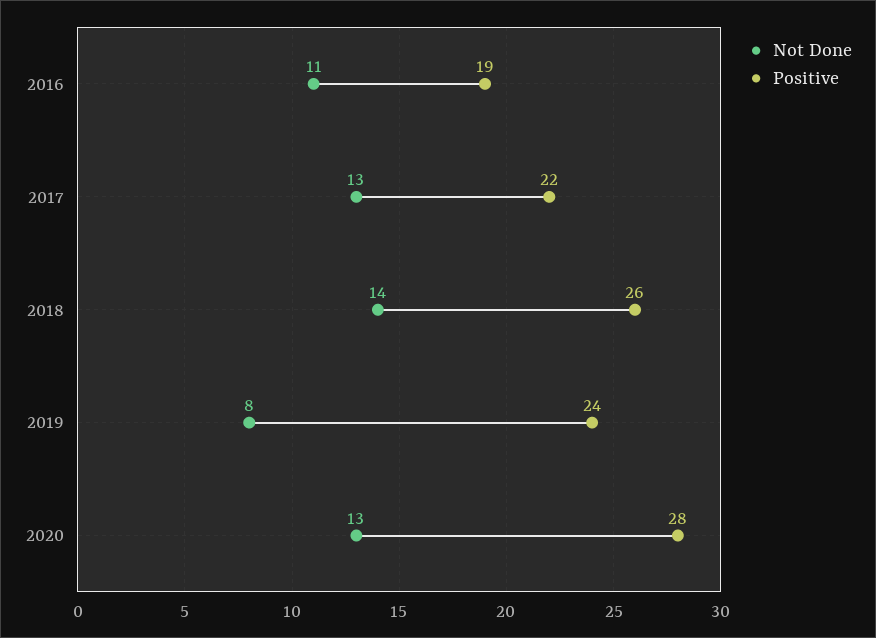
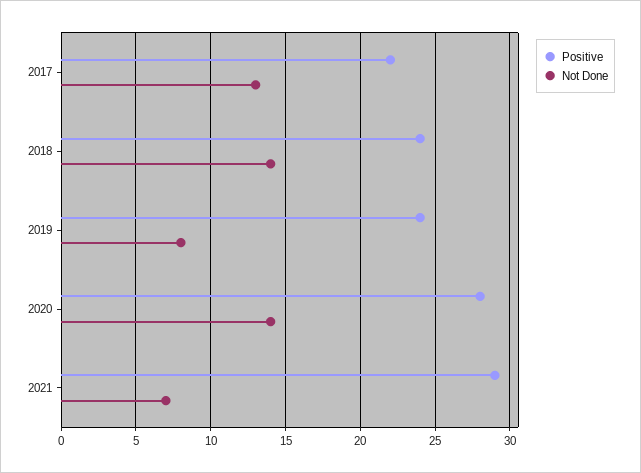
Not Done, 2016: 11 -> none
Positive, 2016: 19 -> none
Positive, 2018: 26 -> 24
Not Done, 2020: 13 -> 14
Positive, 2021: none -> 29
Not Done, 2021: none -> 7

